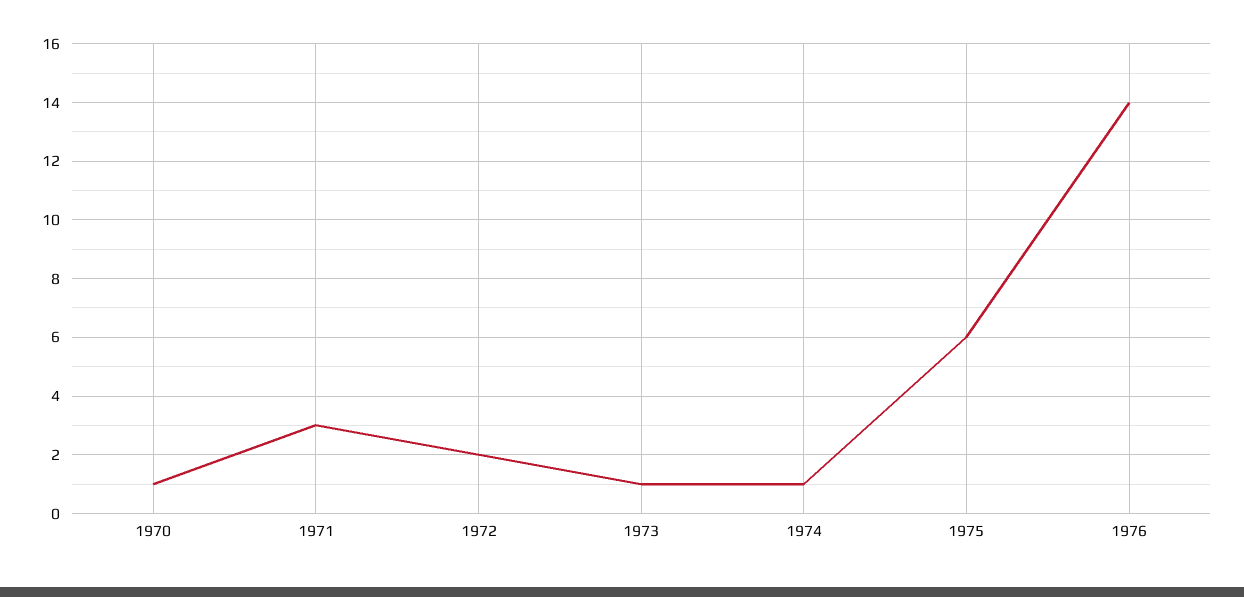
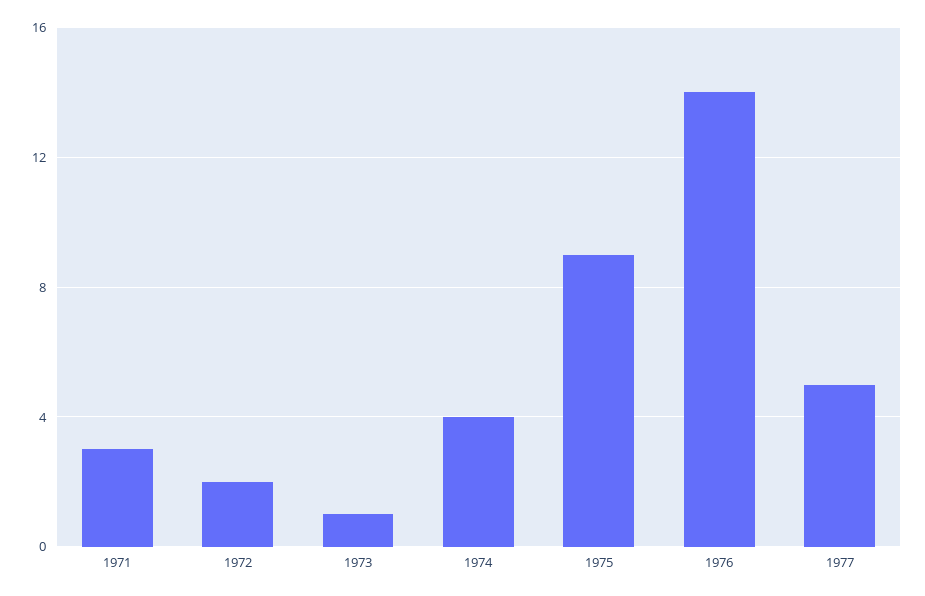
1970: 1 -> none
1974: 1 -> 4
1975: 6 -> 9
1977: none -> 5

